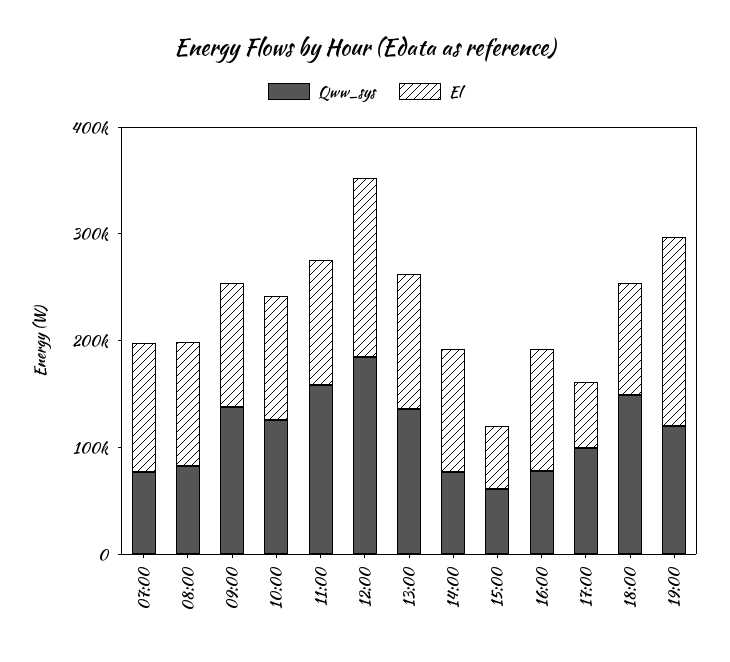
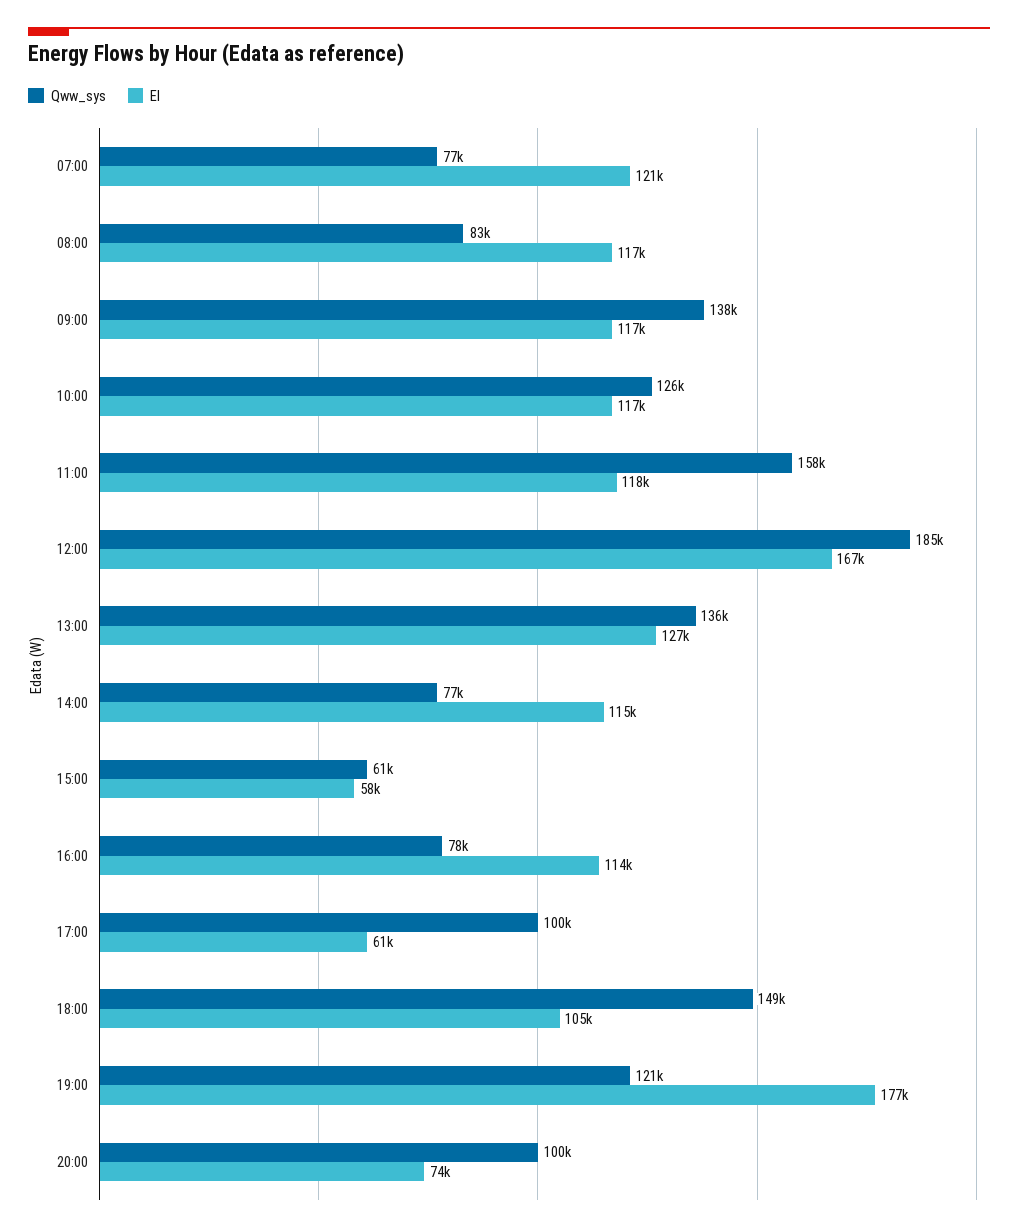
Qww_sys, 20:00: none -> 100000
El, 20:00: none -> 74000

